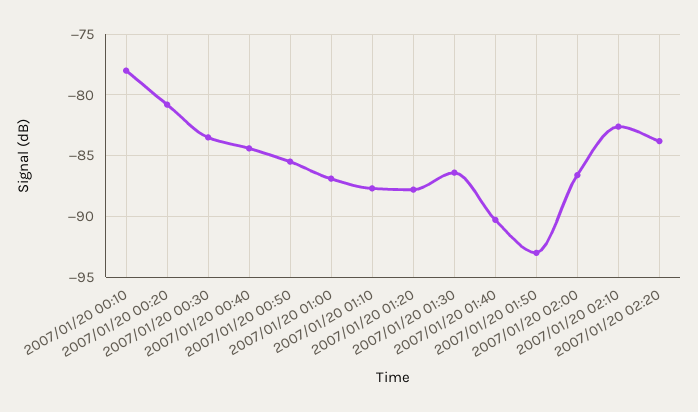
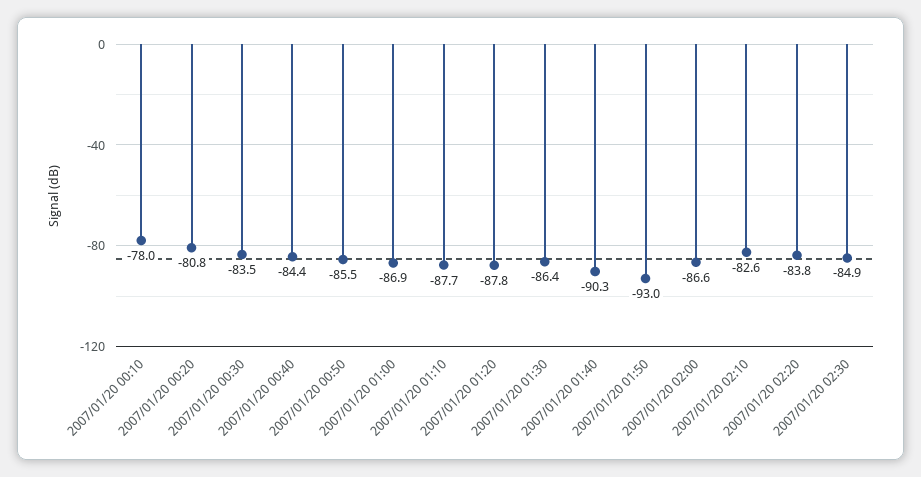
2007/01/20 02:30: none -> -84.9

